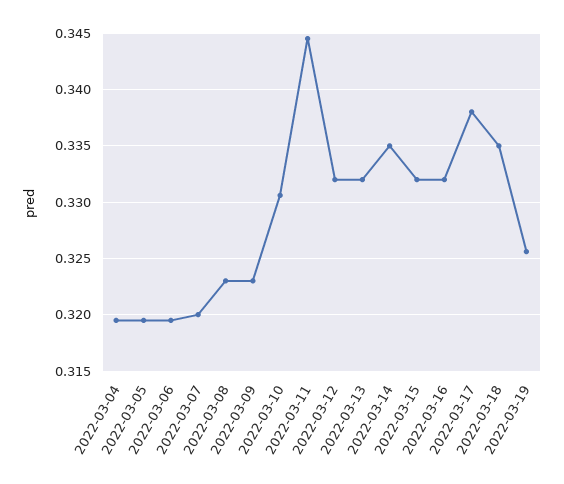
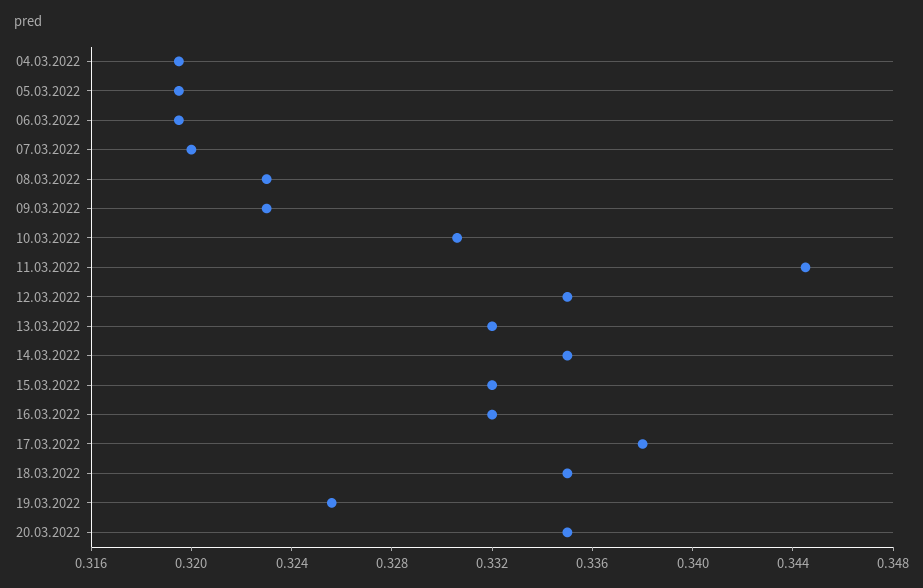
2022-03-12: 0.332 -> 0.335
20.03.2022: none -> 0.335

